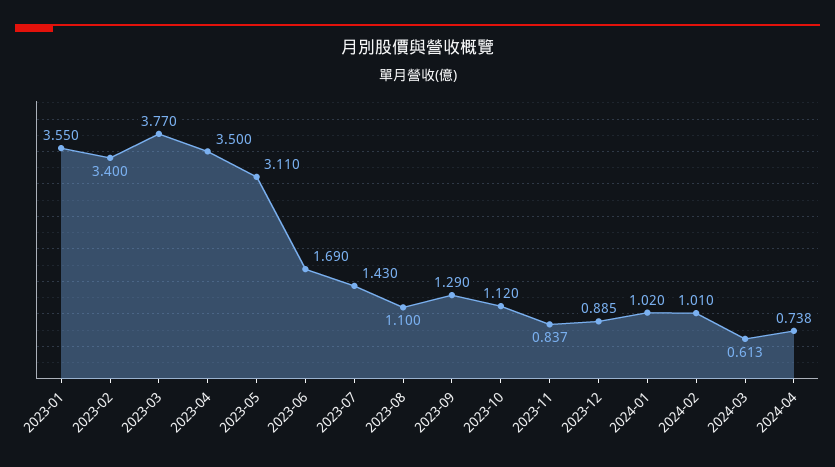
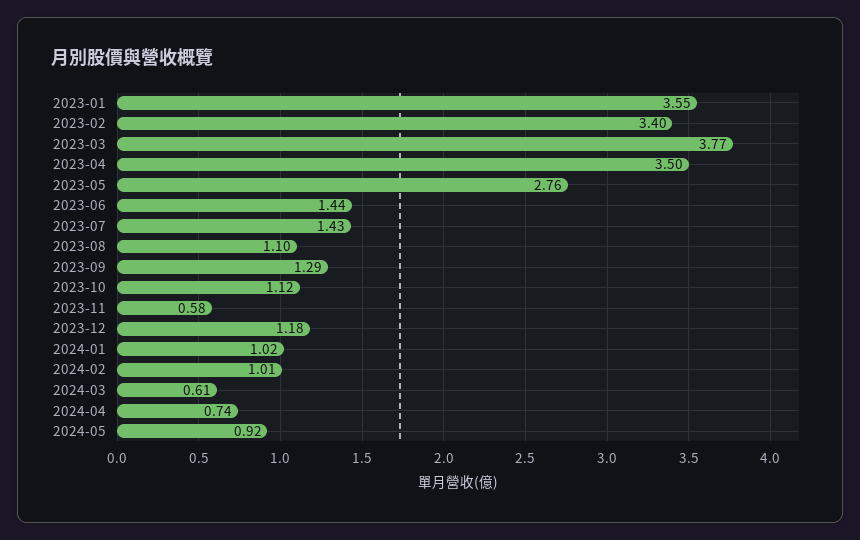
2023-05: 3.11 -> 2.76
2023-06: 1.69 -> 1.44
2023-11: 0.837 -> 0.58
2023-12: 0.885 -> 1.18
2024-05: none -> 0.92

